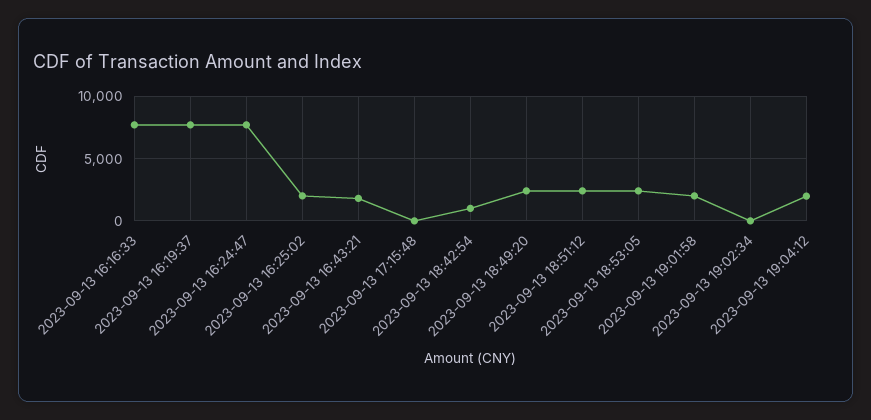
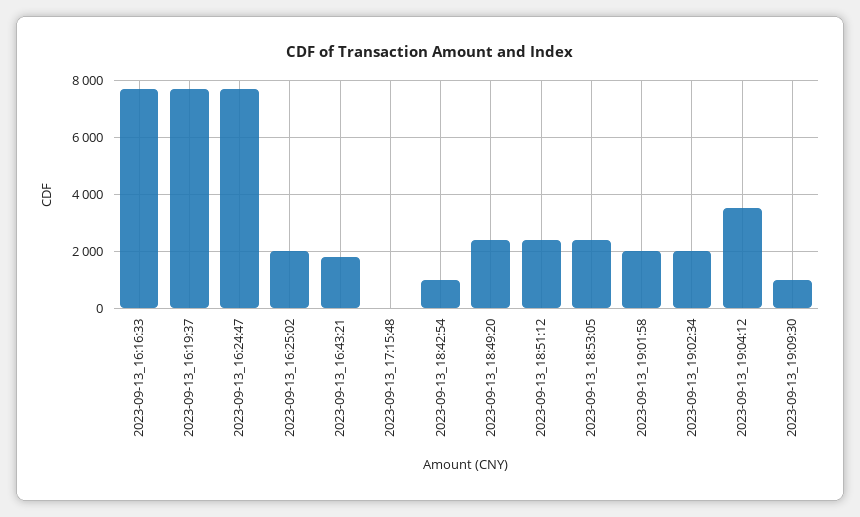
2023-09-13 19:02:34: 0 -> 2000
2023-09-13 19:04:12: 2000 -> 3500
2023-09-13_19:09:30: none -> 1000

